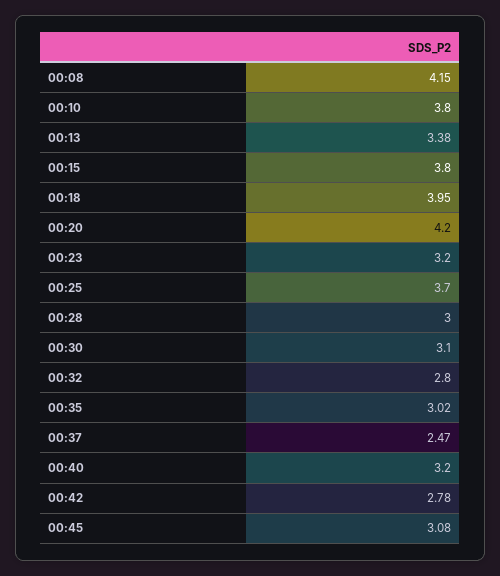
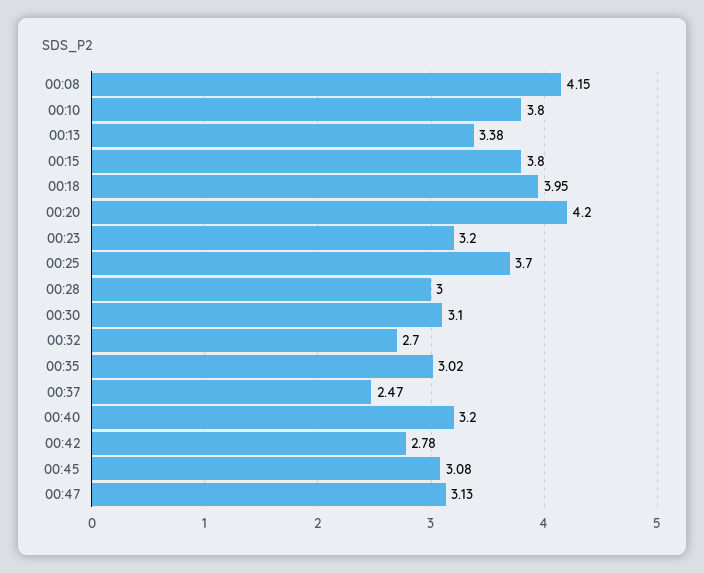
00:32: 2.8 -> 2.7
00:47: none -> 3.13

